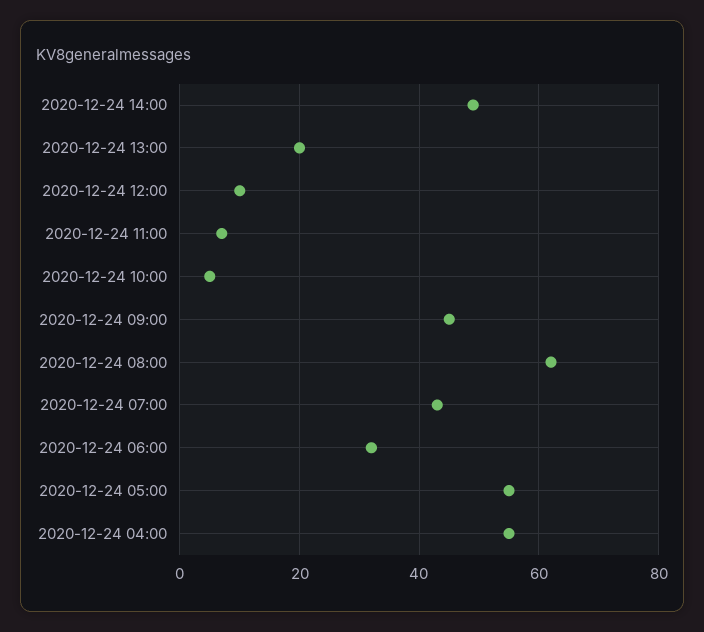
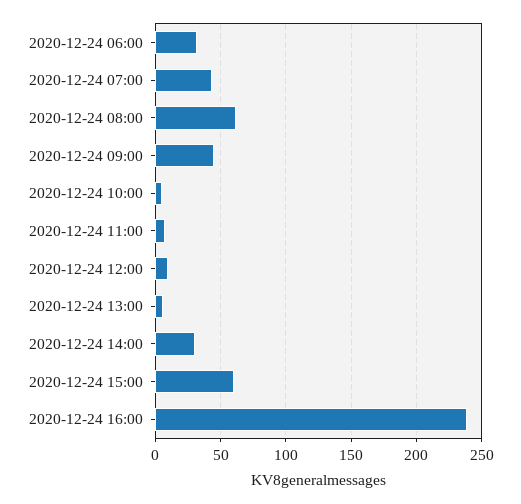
2020-12-24 14:00: 50 -> 30
2020-12-24 13:00: 20 -> 5
2020-12-24 05:00: 55 -> none
2020-12-24 04:00: 55 -> none
2020-12-24 15:00: none -> 60
2020-12-24 16:00: none -> 240

